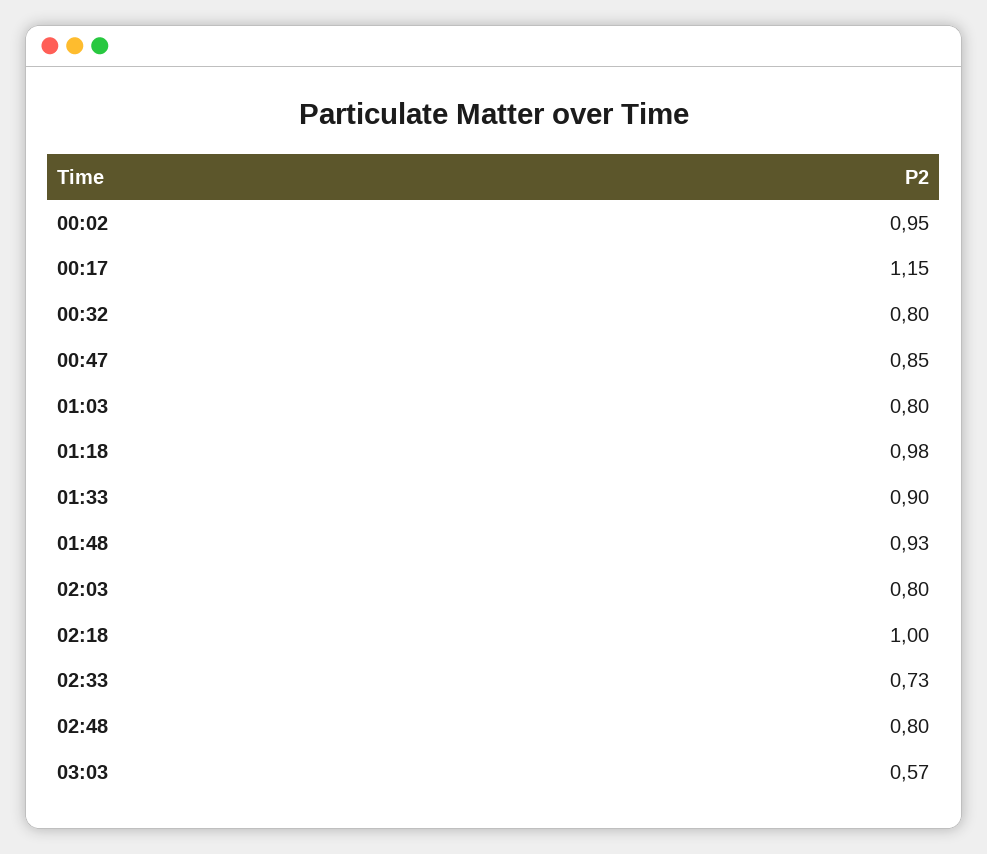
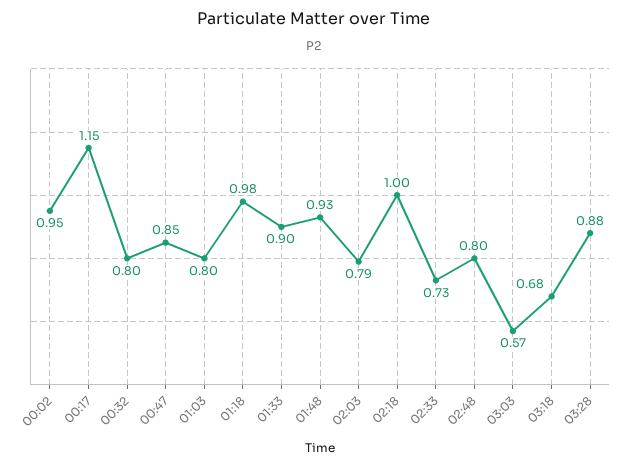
02:03: 0.8 -> 0.79
03:18: none -> 0.68
03:28: none -> 0.88

